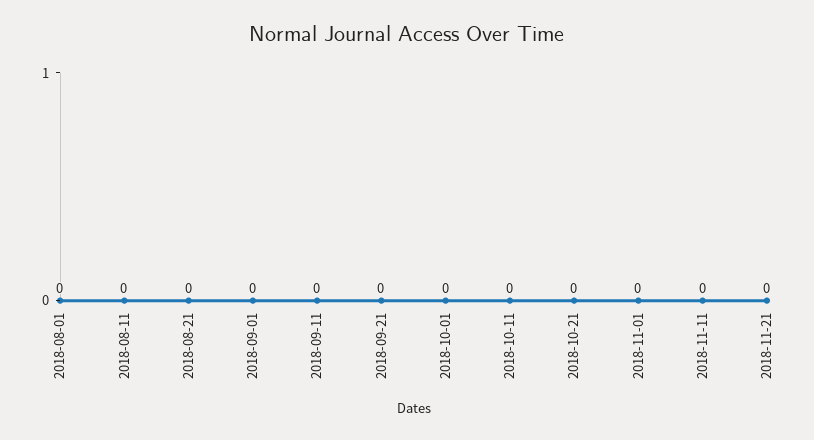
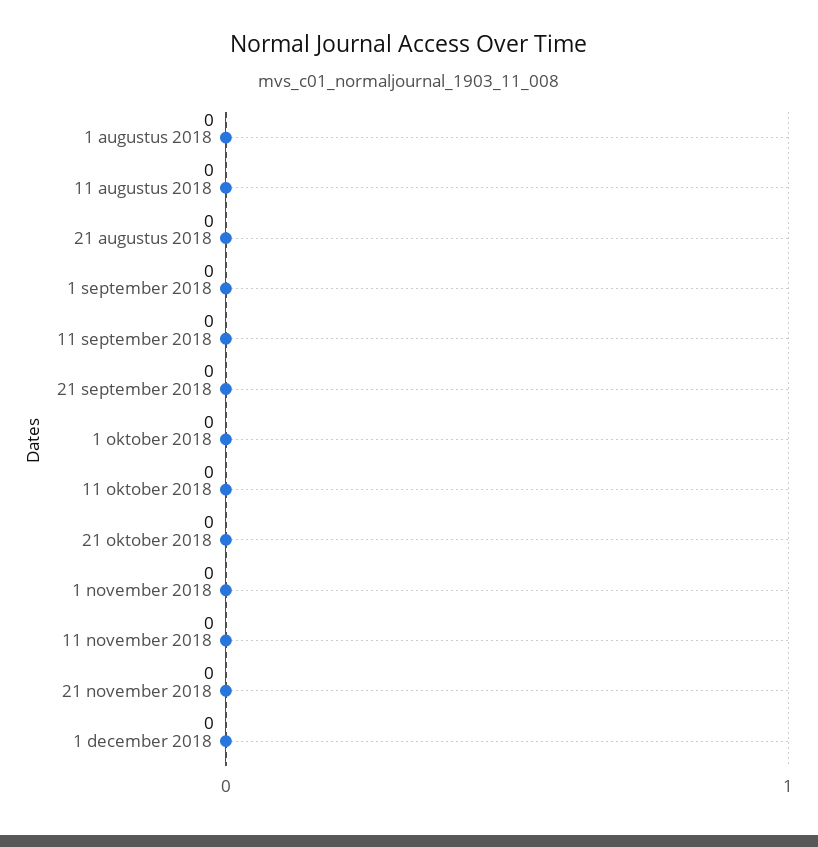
1 december 2018: none -> 0

